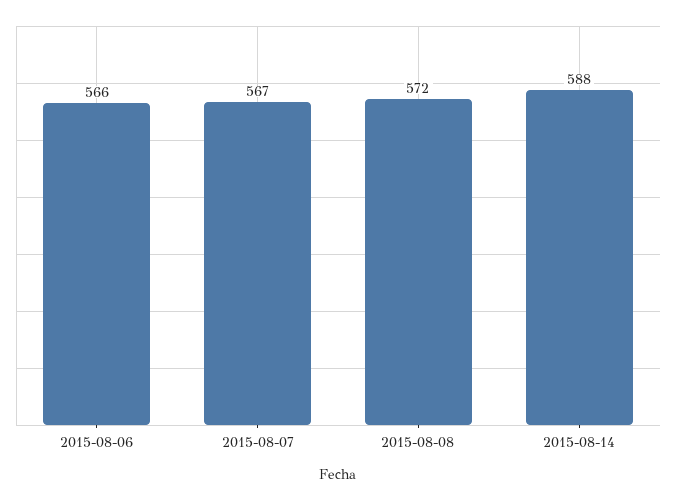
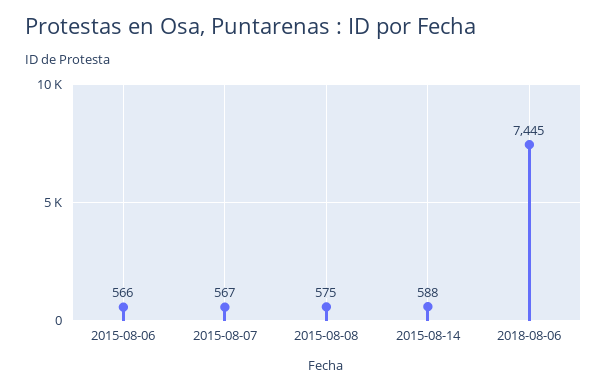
2015-08-08: 572 -> 575
2018-08-06: none -> 7445

